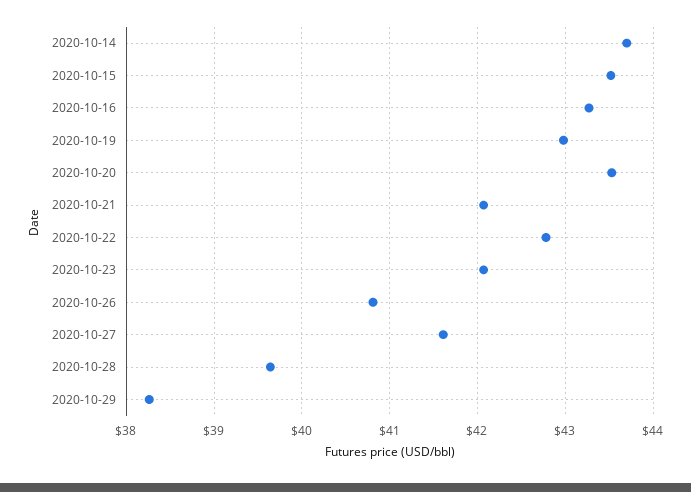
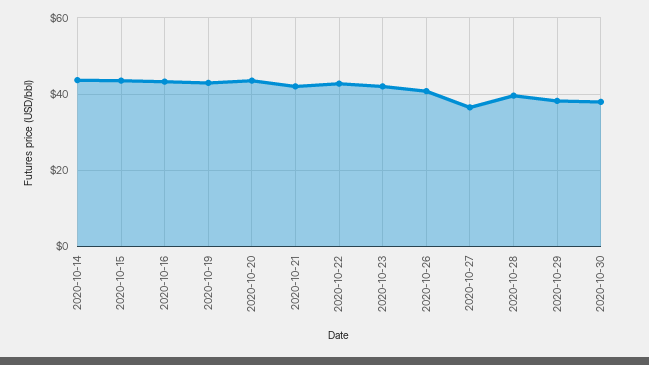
2020-10-27: 41.6 -> 36
2020-10-30: none -> 38

